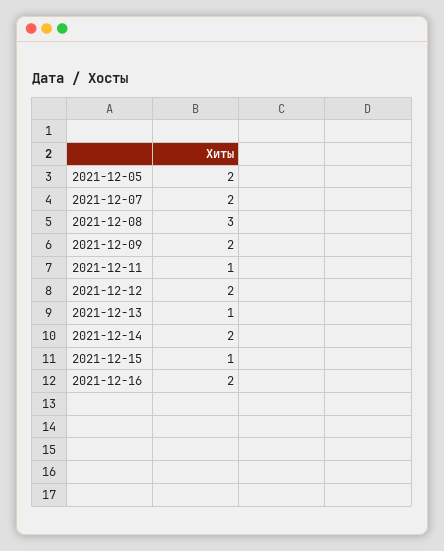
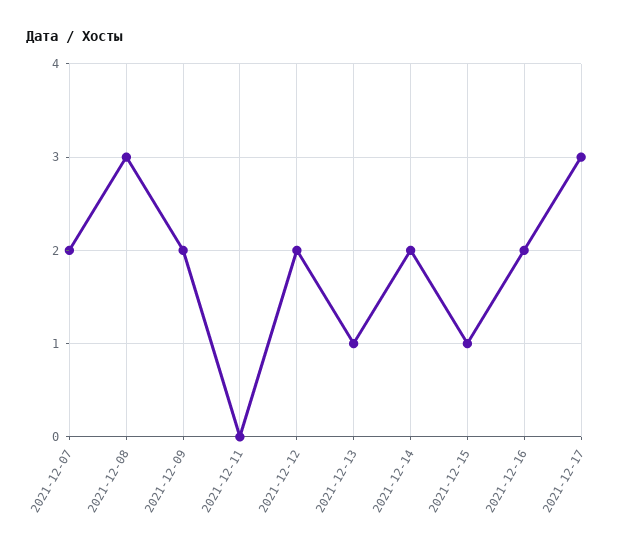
2021-12-05: 2 -> none
2021-12-11: 1 -> 0
2021-12-17: none -> 3

